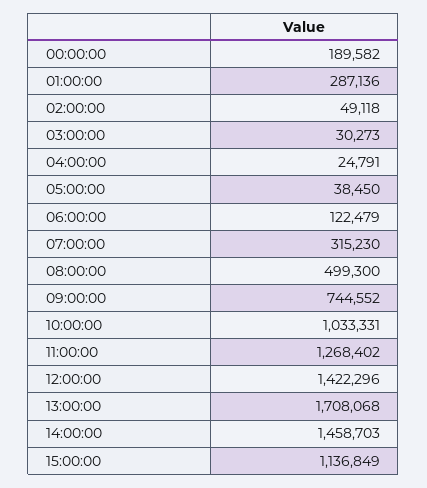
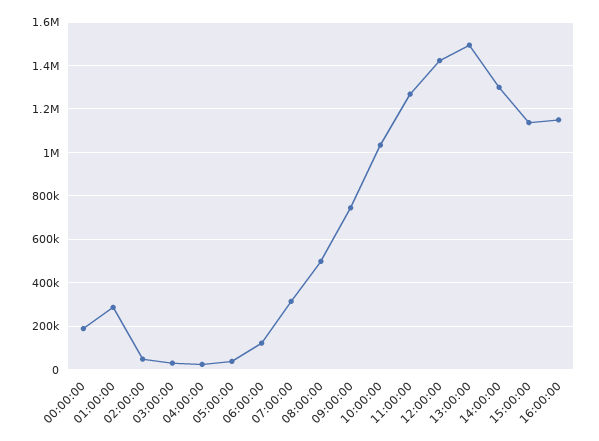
13:00:00: 1708068 -> 1500000
14:00:00: 1458703 -> 1300000
16:00:00: none -> 1150000

